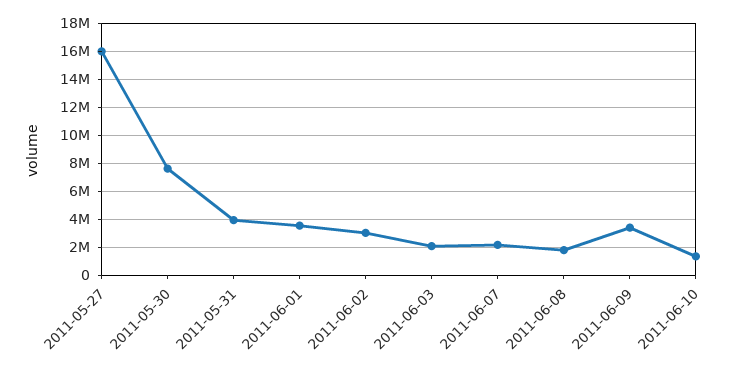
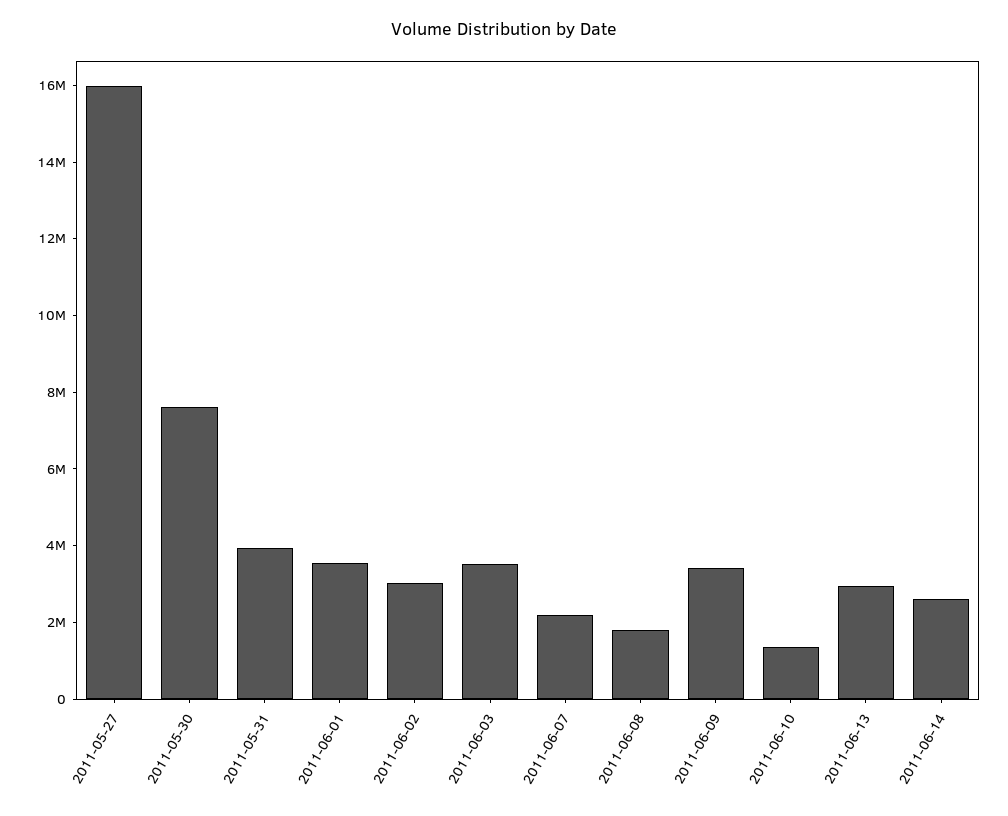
2011-06-03: 2000000 -> 3500000
2011-06-13: none -> 3000000
2011-06-14: none -> 2500000

